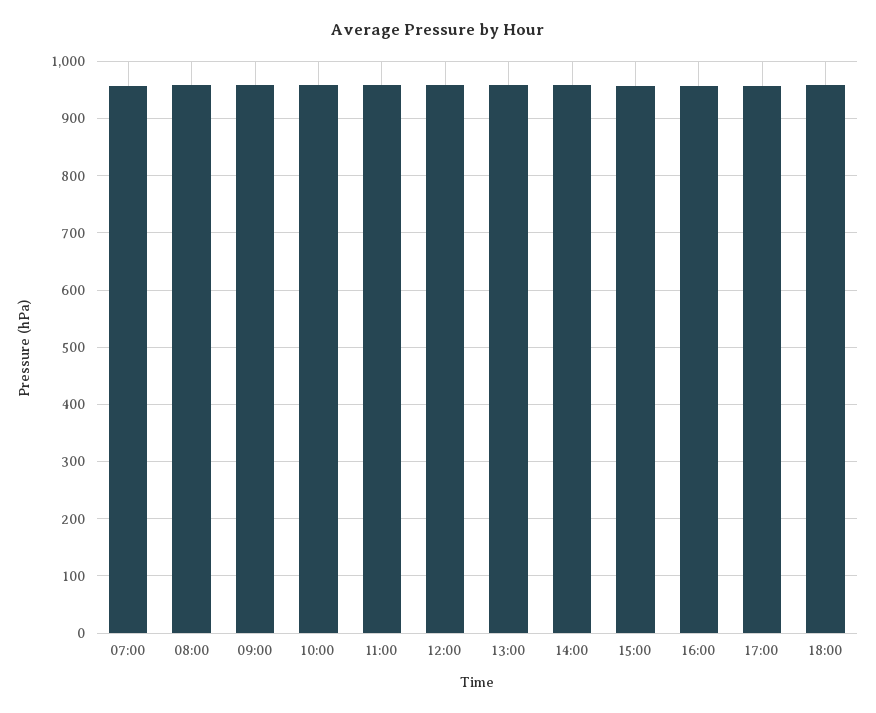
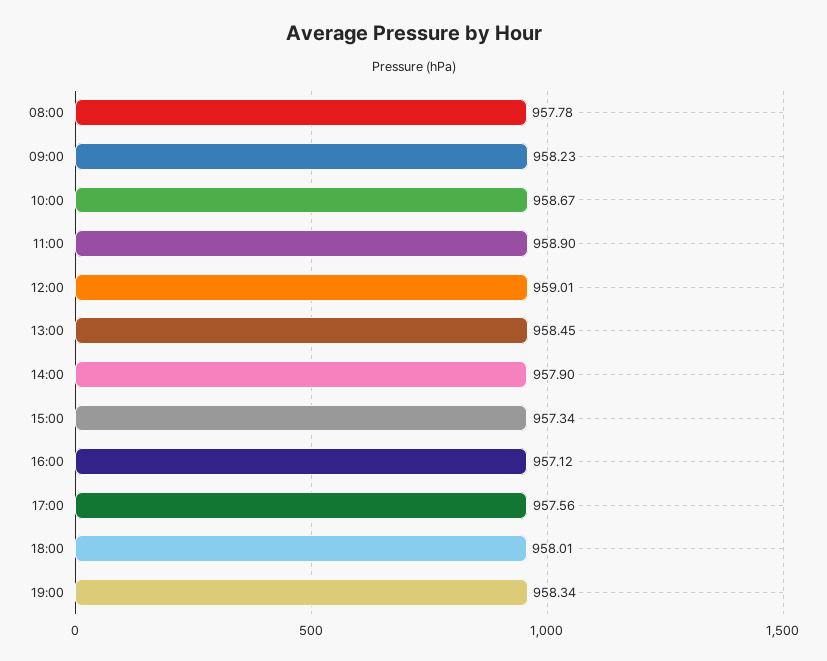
07:00: 960 -> none
19:00: none -> 958.34

